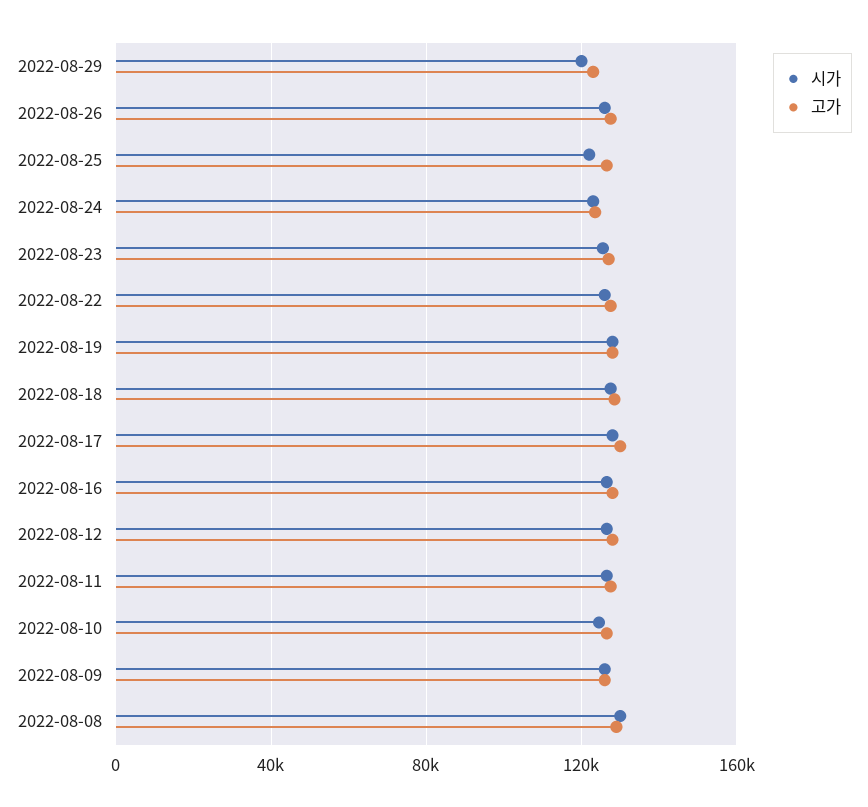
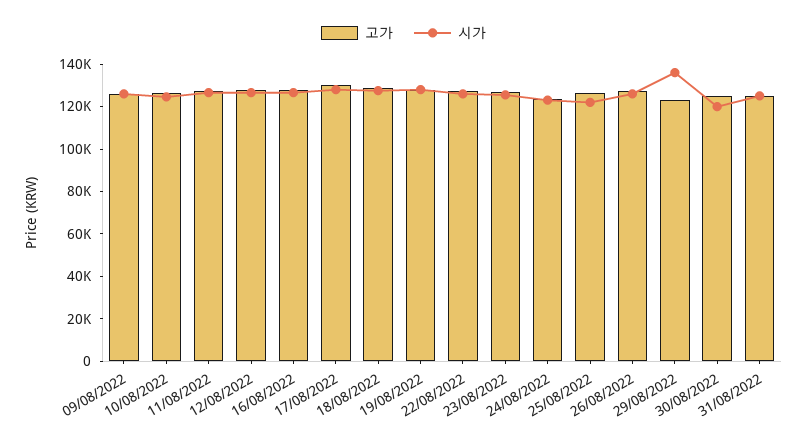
시가, 2022-08-29: 120000 -> 135000
시가, 2022-08-08: 130000 -> none
고가, 2022-08-08: 130000 -> none
고가, 30/08/2022: none -> 125000
시가, 30/08/2022: none -> 120000
고가, 31/08/2022: none -> 125000
시가, 31/08/2022: none -> 125000

